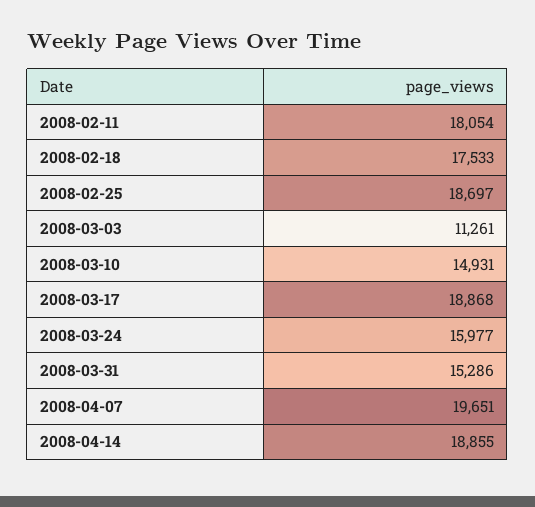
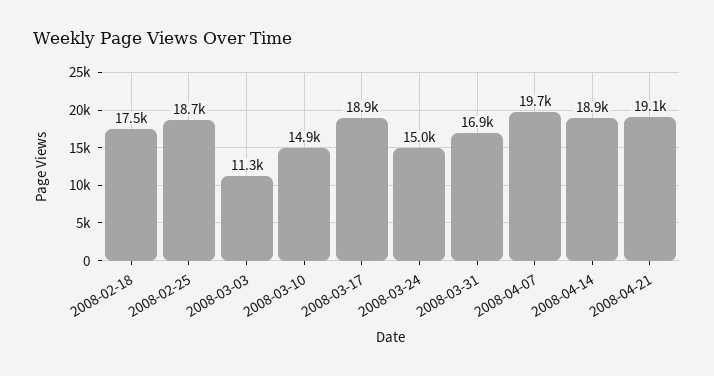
2008-02-11: 18054 -> none
2008-03-24: 15977 -> 15000
2008-03-31: 15286 -> 16900
2008-04-21: none -> 19100

